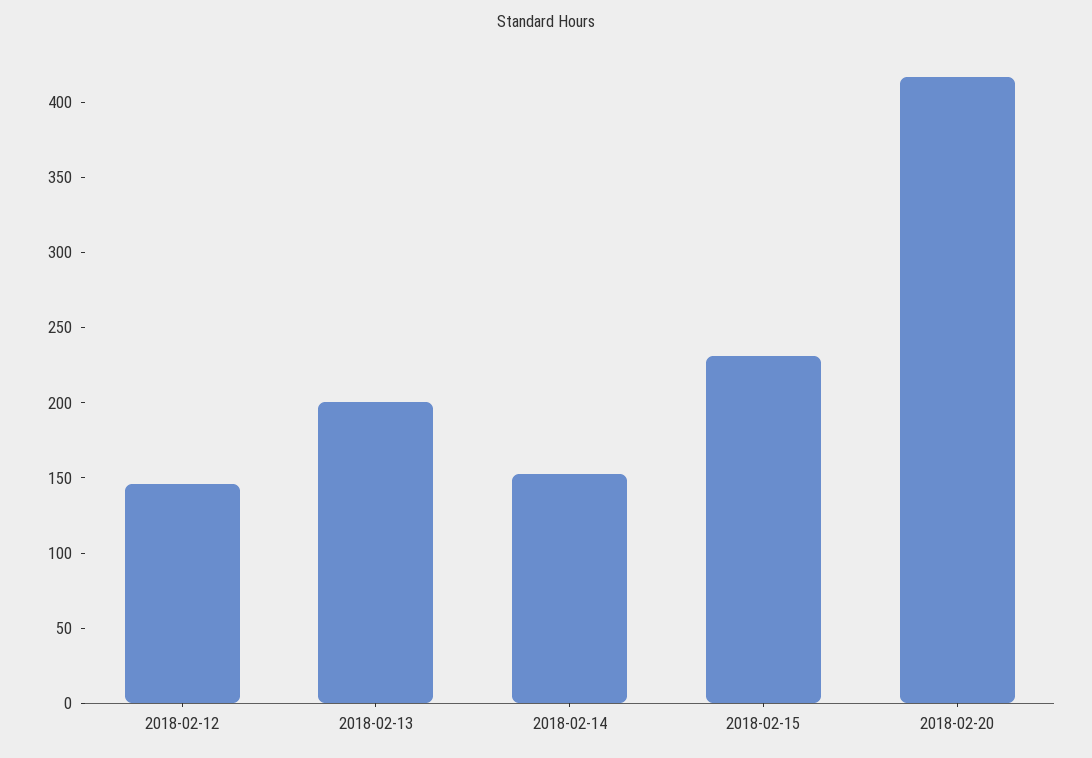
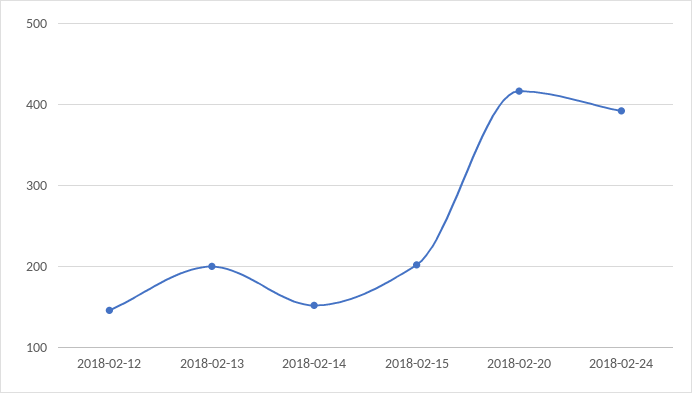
2018-02-15: 230 -> 200
2018-02-24: none -> 390

